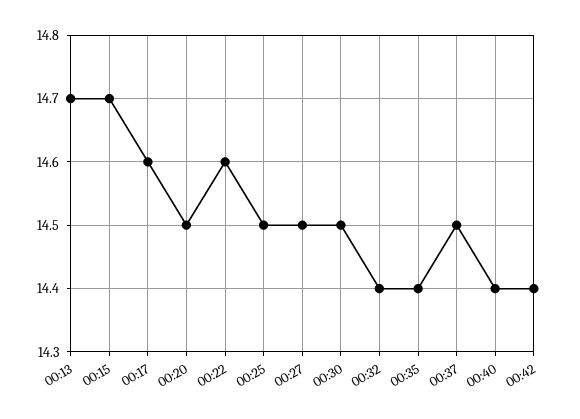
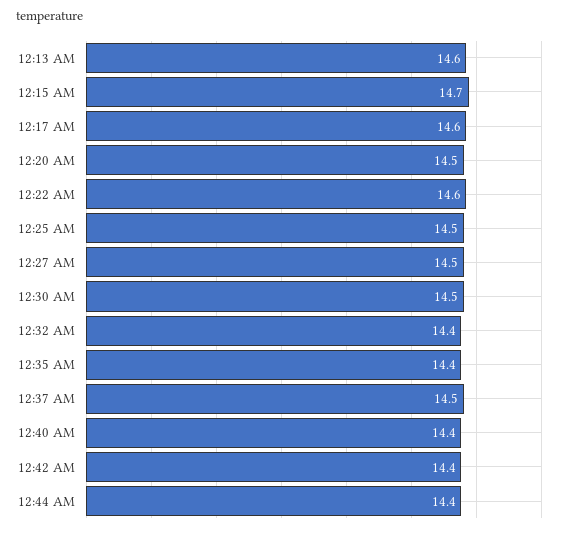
00:13: 14.7 -> 14.6
12:44 AM: none -> 14.4

